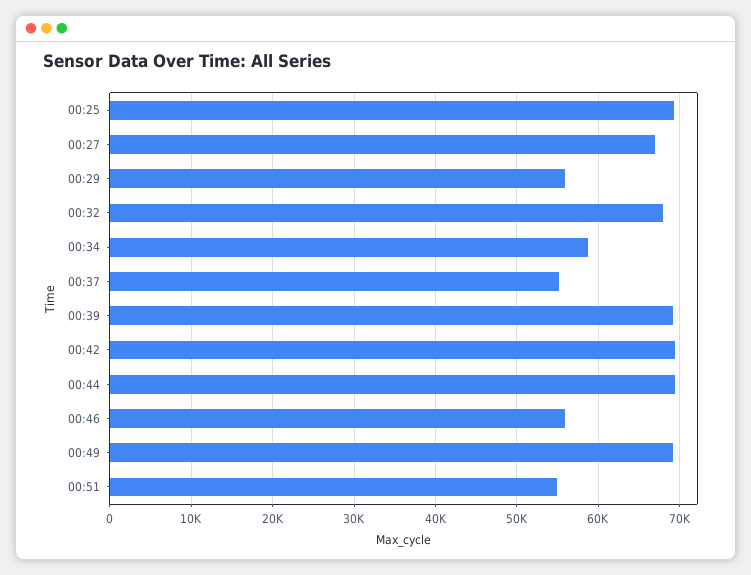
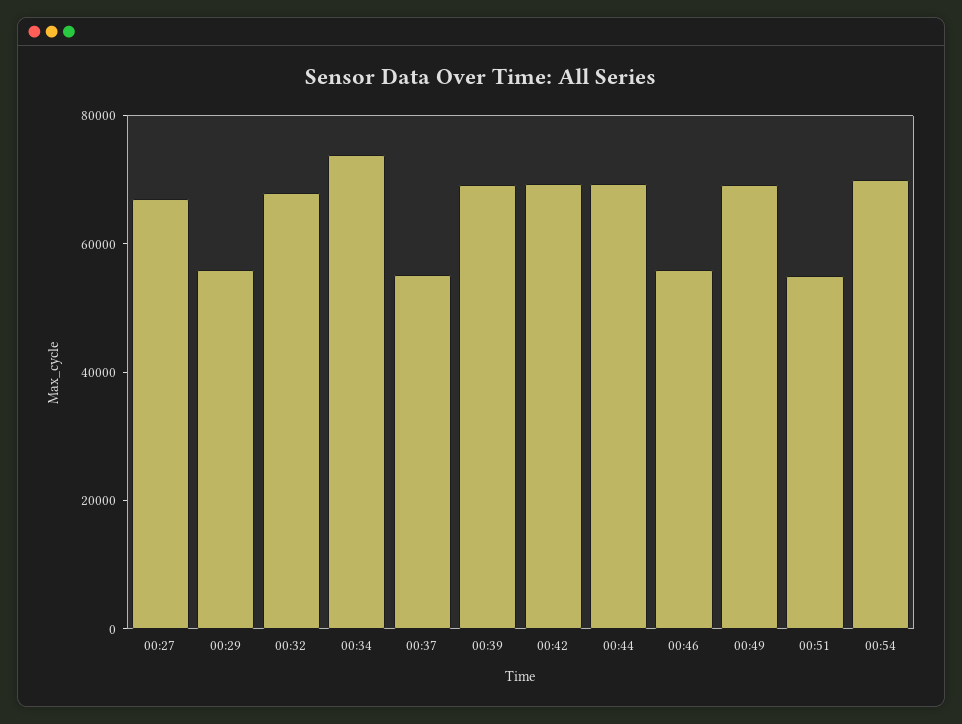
00:25: 69000 -> none
00:34: 59000 -> 75000
00:54: none -> 70000

